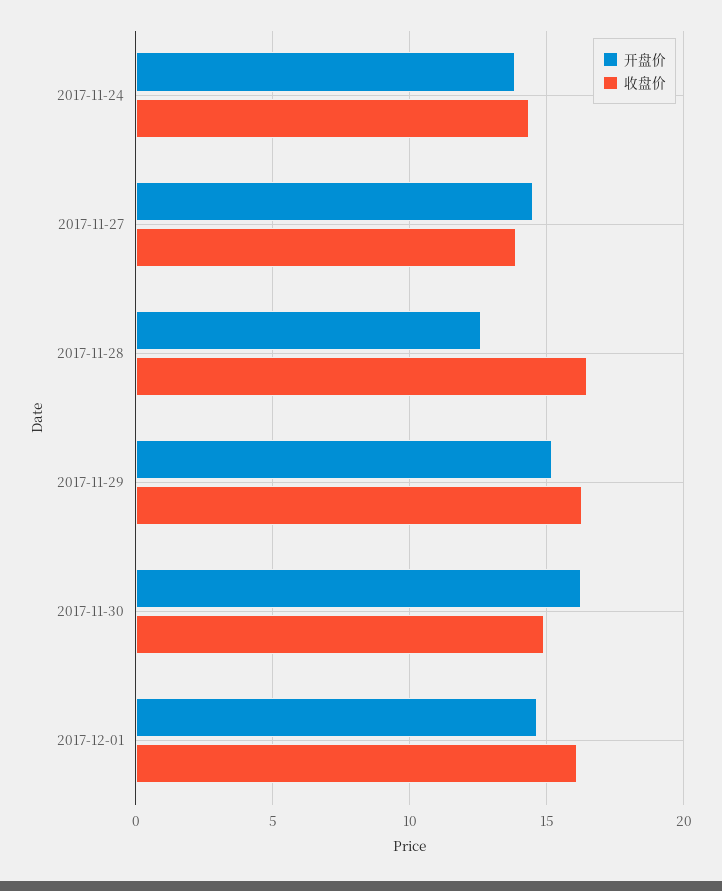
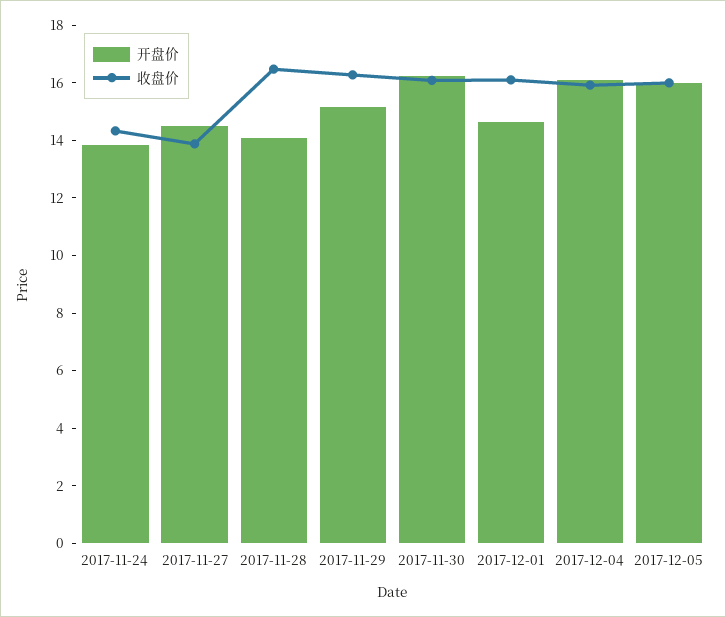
开盘价, 2017-11-28: 12.5 -> 14
收盘价, 2017-11-30: 15 -> 16
开盘价, 2017-12-04: none -> 16
收盘价, 2017-12-04: none -> 16
开盘价, 2017-12-05: none -> 16
收盘价, 2017-12-05: none -> 16

